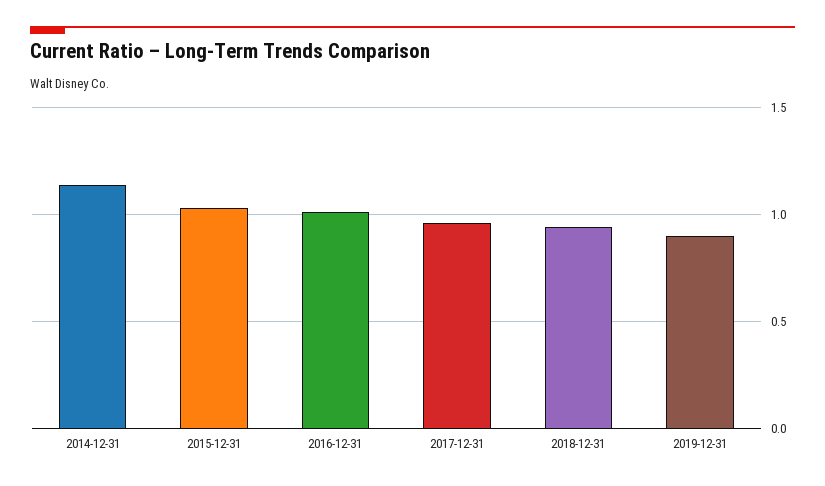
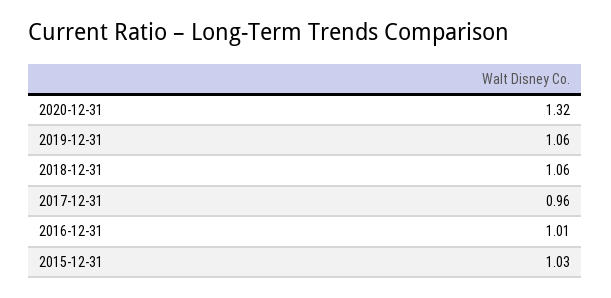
2014-12-31: 1.15 -> none
2018-12-31: 0.95 -> 1.06
2019-12-31: 0.9 -> 1.06
2020-12-31: none -> 1.32

